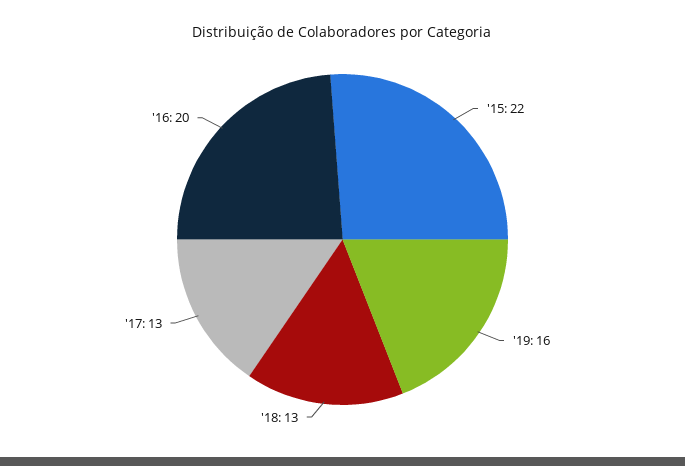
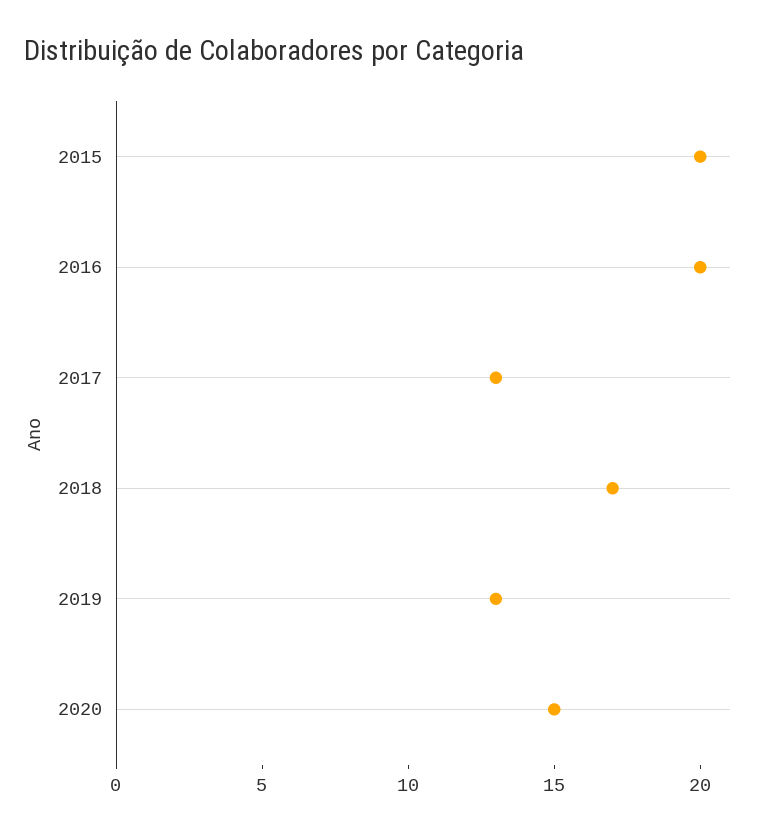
'15: 22 -> 20
'19: 16 -> 13
'18: 13 -> 17
2020: none -> 15

